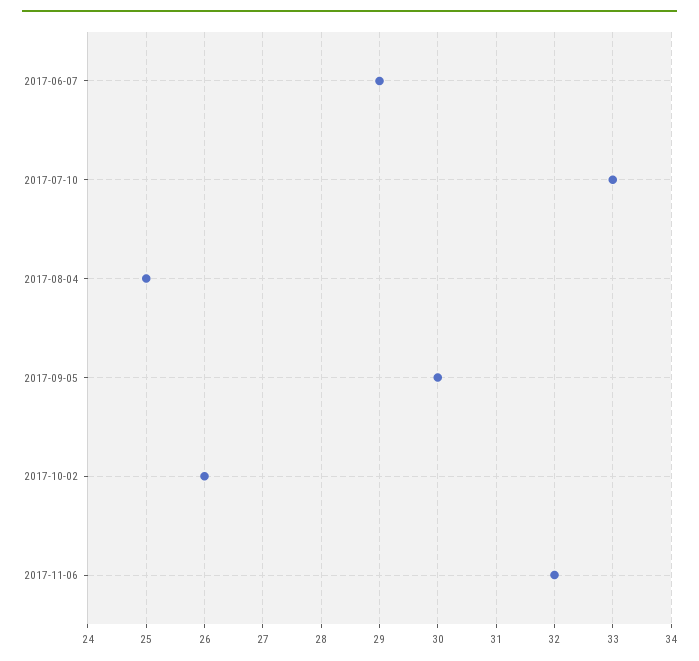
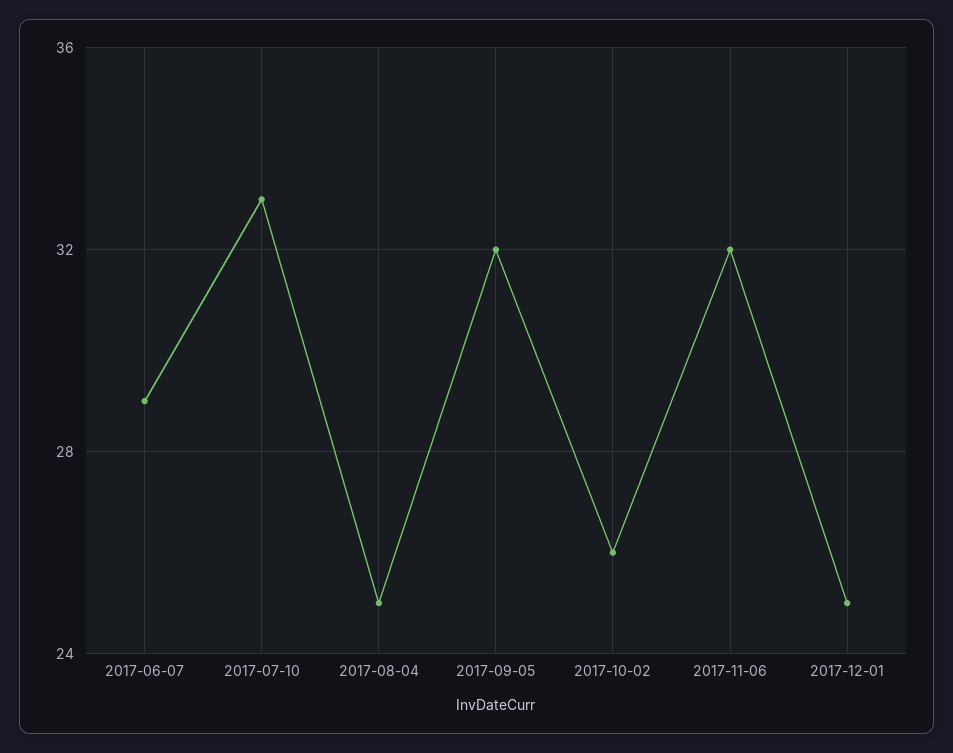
2017-09-05: 30 -> 32
2017-12-01: none -> 25

